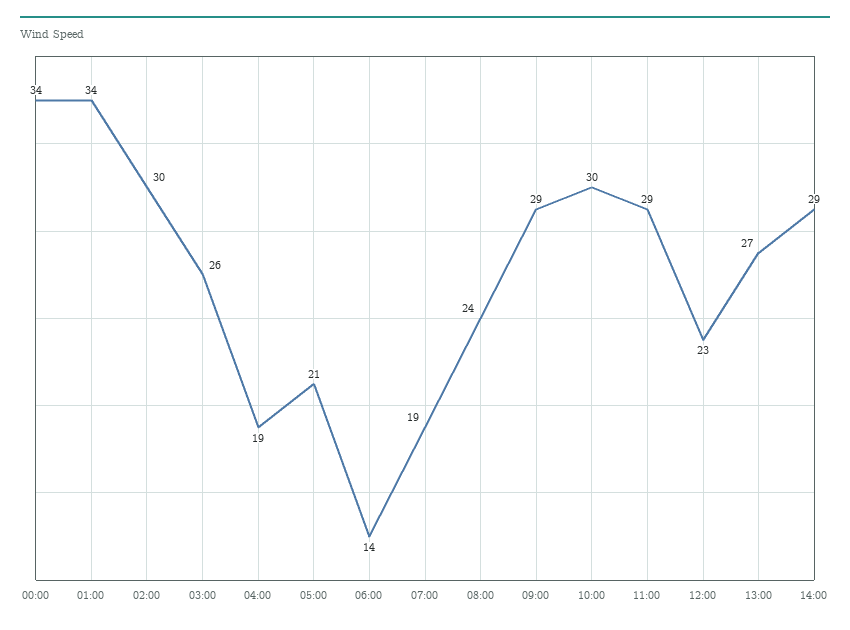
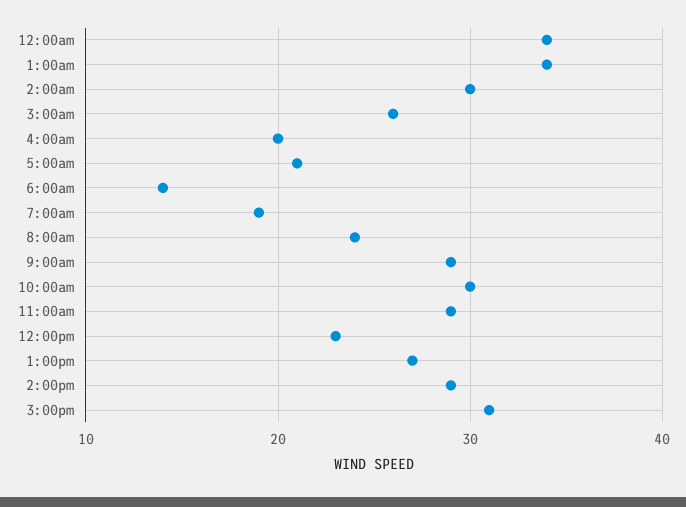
04:00: 19 -> 20
3:00pm: none -> 31

